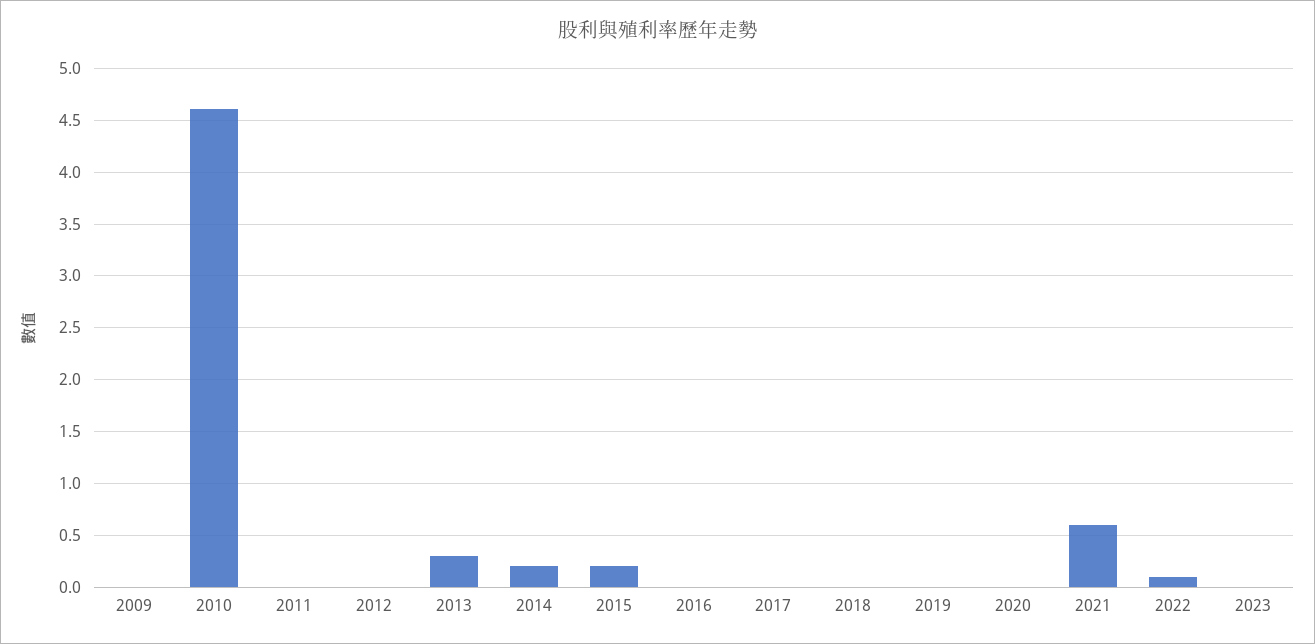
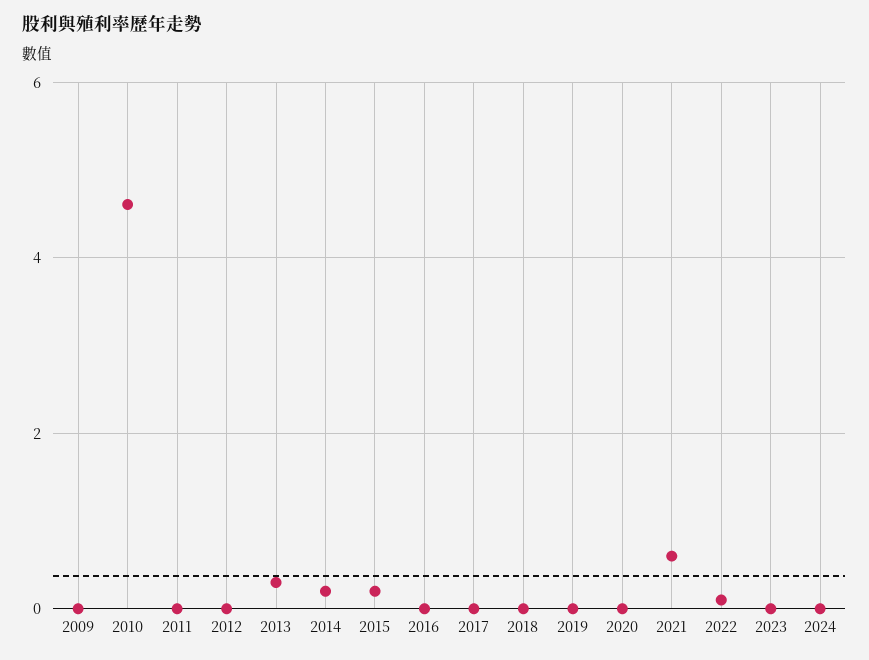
2024: none -> 0

